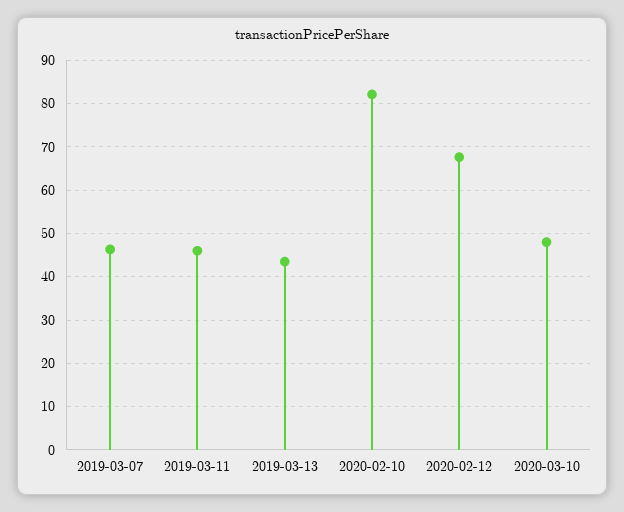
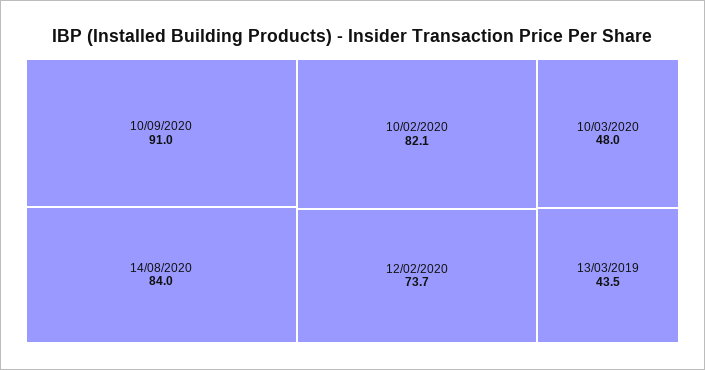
2019-03-07: 46 -> none
2019-03-11: 46 -> none
2020-02-12: 68 -> 73.7
10/09/2020: none -> 91
14/08/2020: none -> 84

